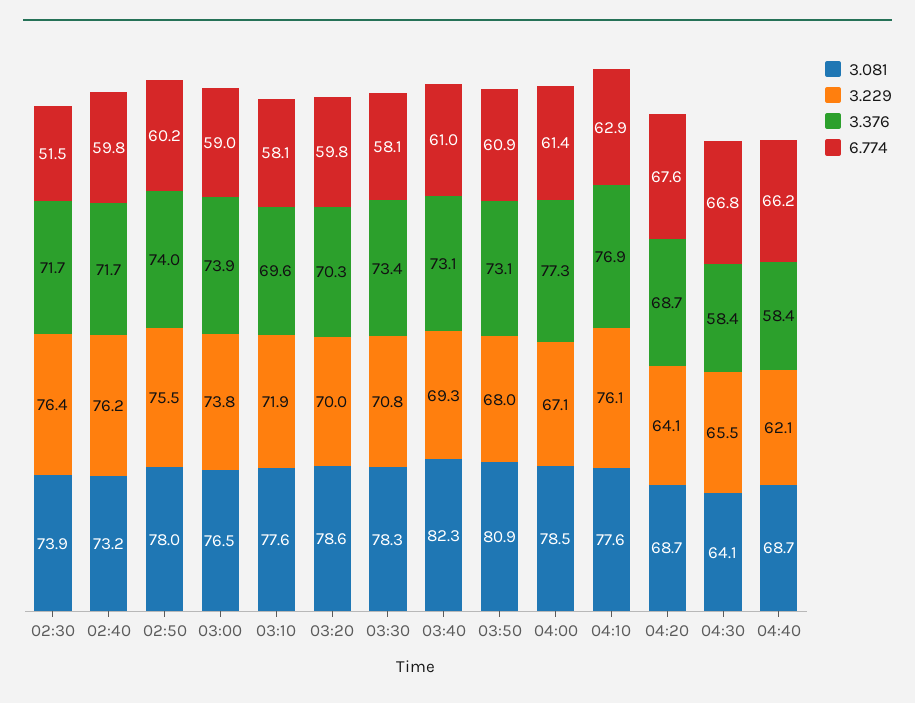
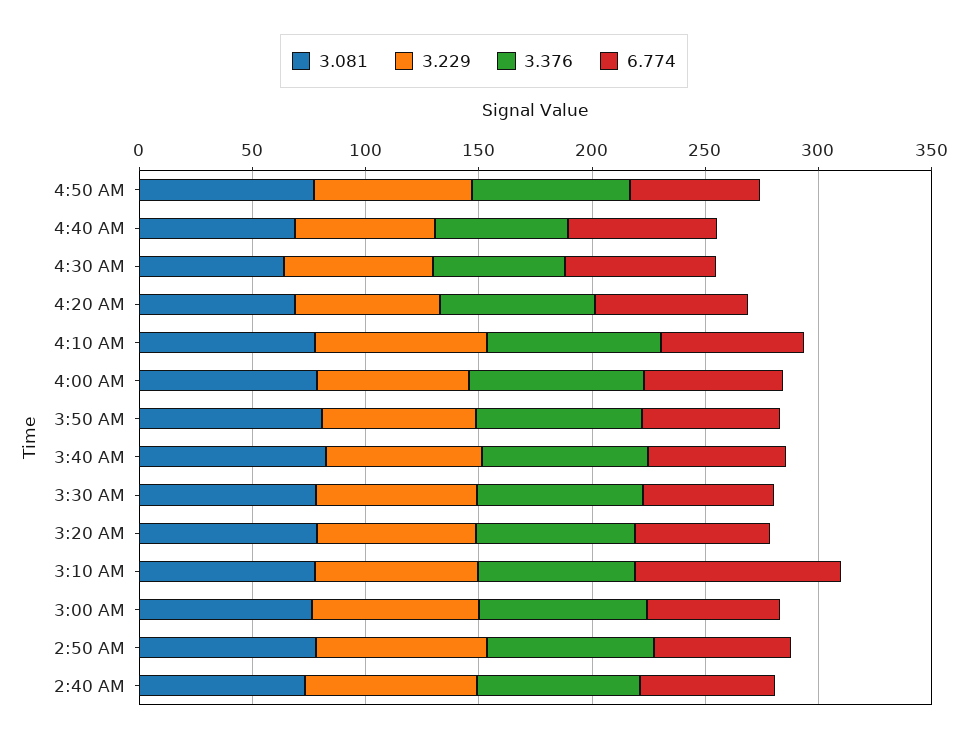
3.081, 02:30: 73.9 -> none
3.229, 02:30: 76.4 -> none
3.376, 02:30: 71.7 -> none
6.774, 02:30: 51.5 -> none
6.774, 03:10: 58.1 -> 90
3.081, 4:50 AM: none -> 80
3.229, 4:50 AM: none -> 70
3.376, 4:50 AM: none -> 70
6.774, 4:50 AM: none -> 60

